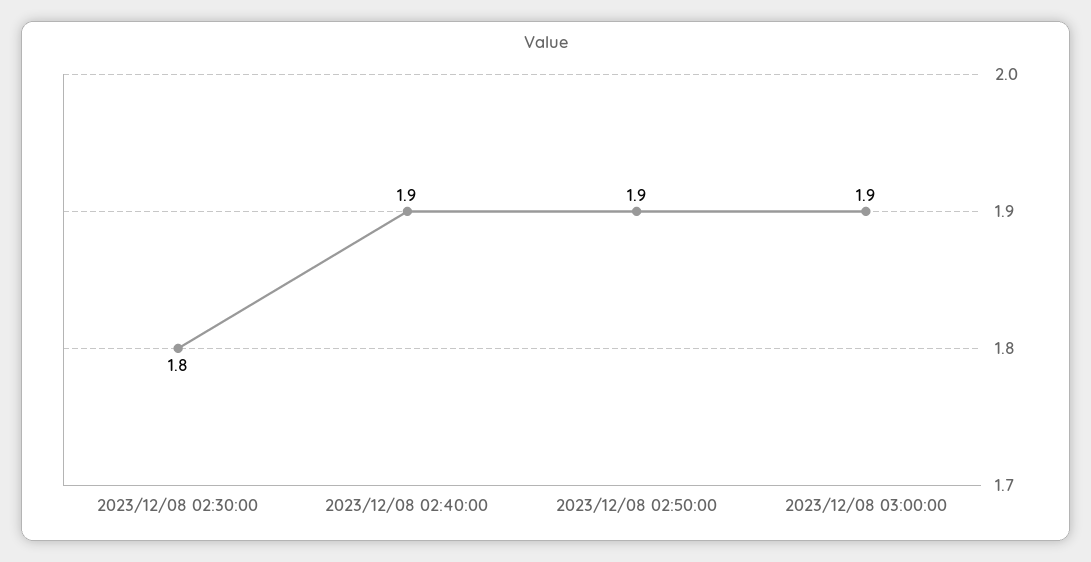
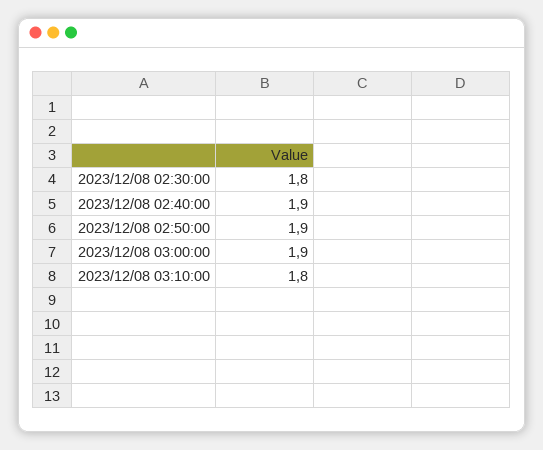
2023/12/08 03:10:00: none -> 1.8

